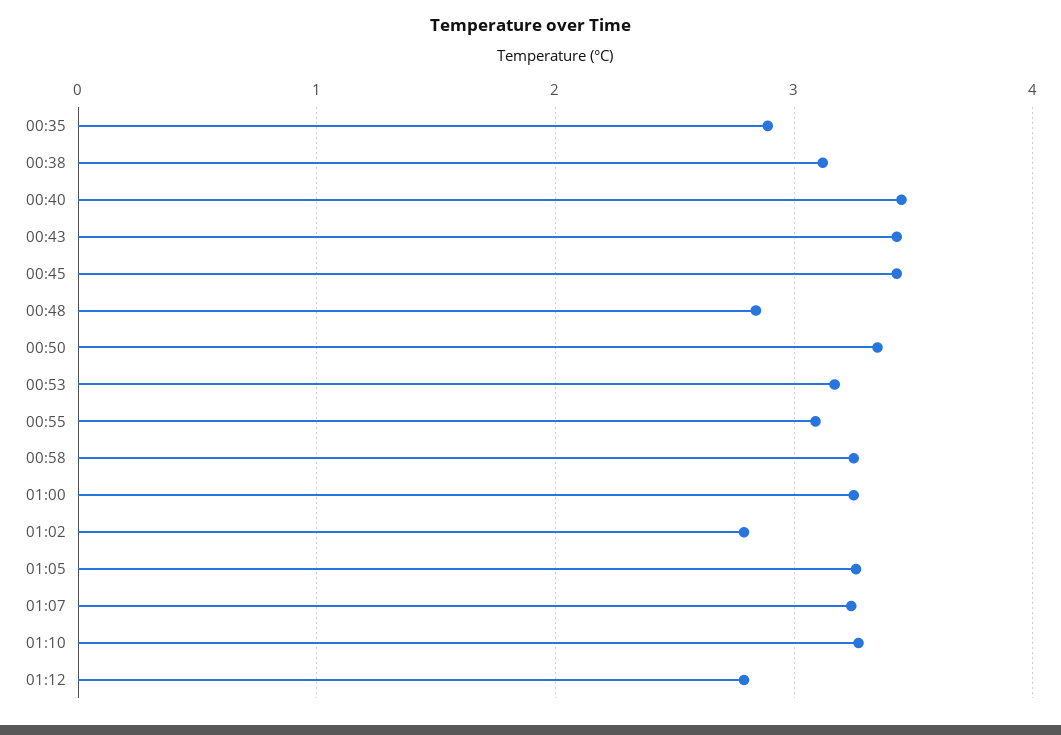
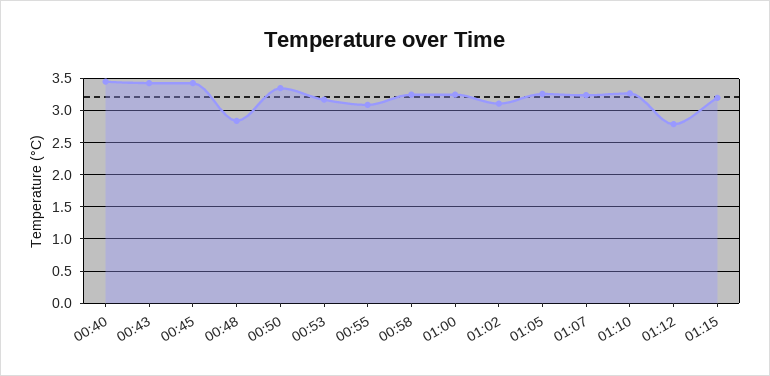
00:35: 2.9 -> none
00:38: 3.1 -> none
01:02: 2.8 -> 3.1
01:15: none -> 3.2

